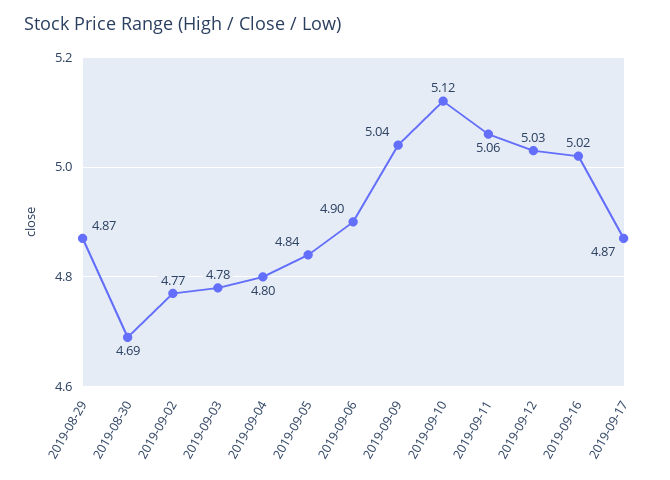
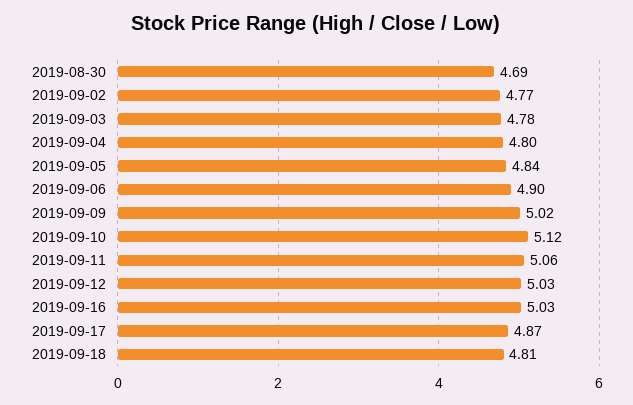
2019-08-29: 4.87 -> none
2019-09-09: 5.04 -> 5.02
2019-09-16: 5.02 -> 5.03
2019-09-18: none -> 4.81

